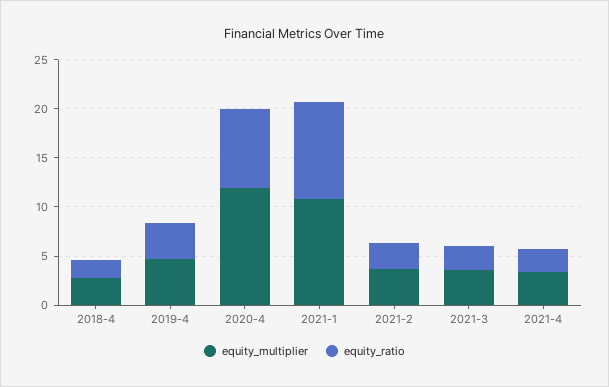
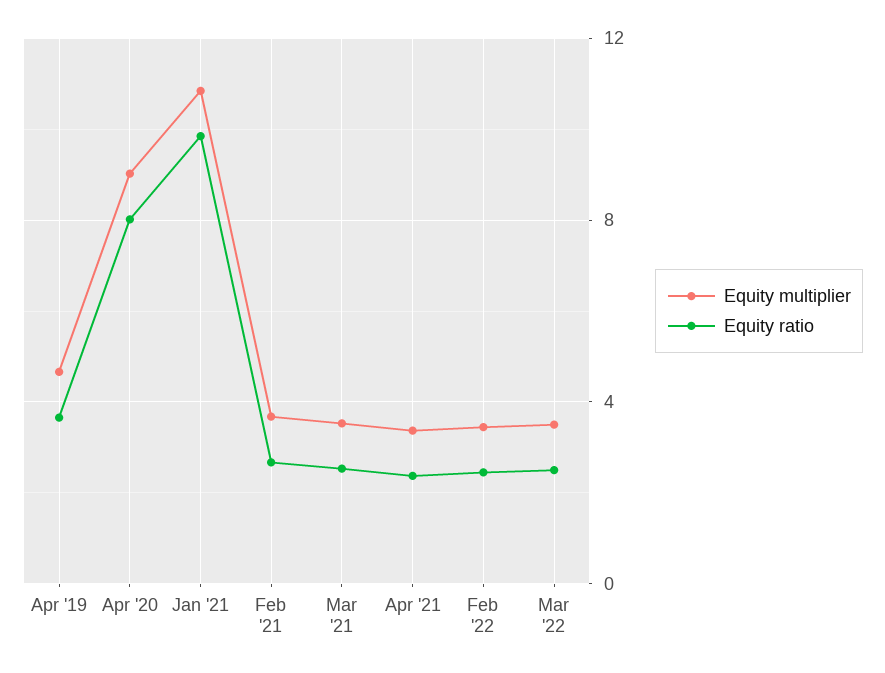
equity_multiplier, 2018-4: 3 -> none
equity_ratio, 2018-4: 2 -> none
equity_multiplier, 2020-4: 12 -> 9
equity_multiplier, Feb '22: none -> 3.5
equity_ratio, Feb '22: none -> 2.5
equity_multiplier, Mar '22: none -> 3.5
equity_ratio, Mar '22: none -> 2.5

